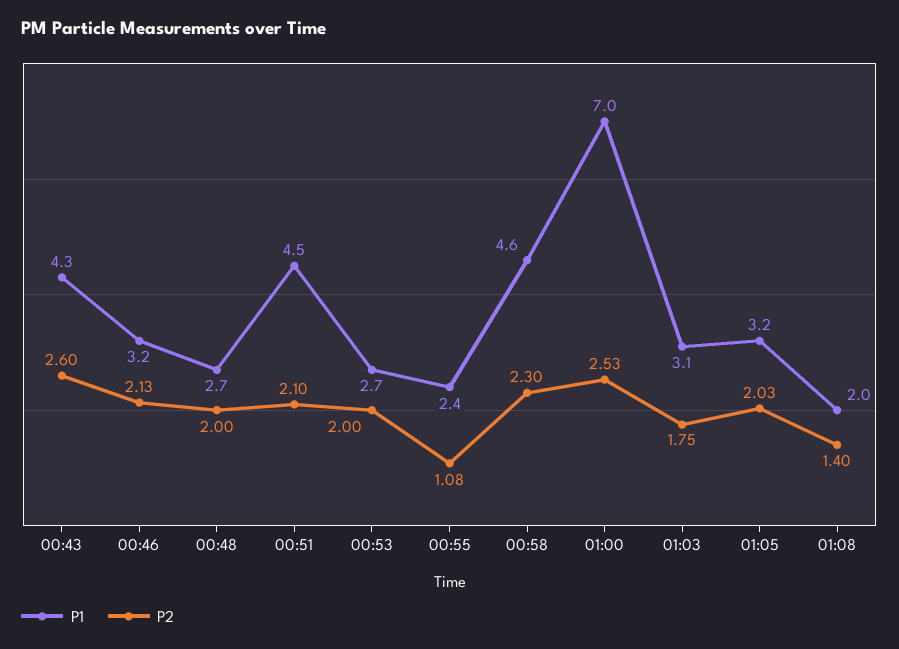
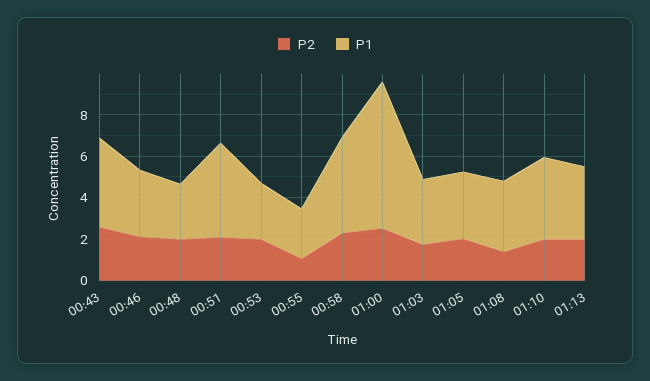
P1, 01:08: 2 -> 3.5
P2, 01:10: none -> 2
P1, 01:10: none -> 4
P2, 01:13: none -> 2
P1, 01:13: none -> 3.5

